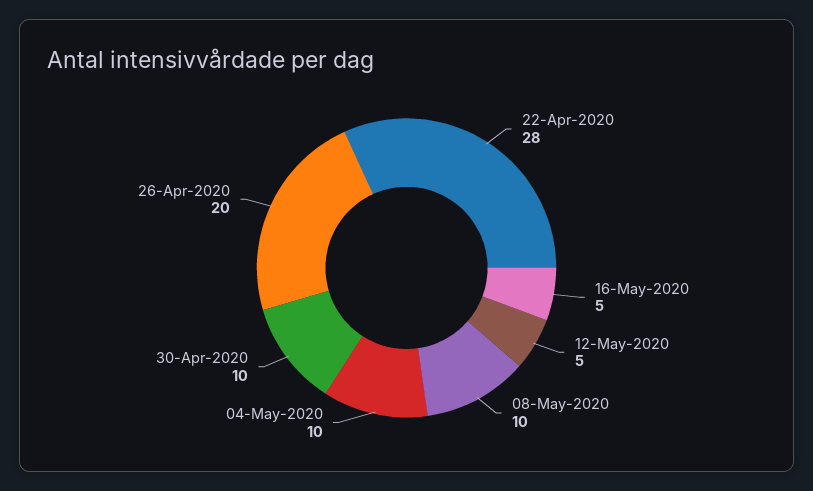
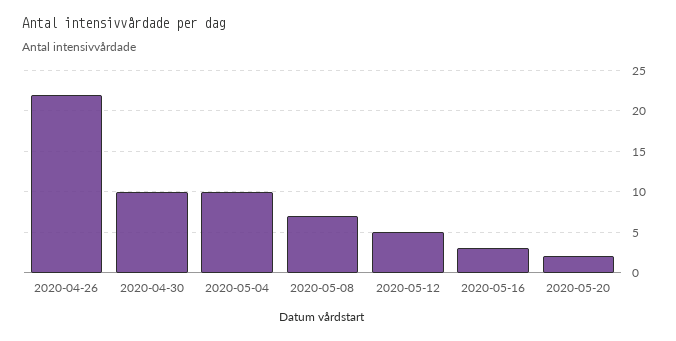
22-Apr-2020: 28 -> none
16-May-2020: 5 -> 3
08-May-2020: 10 -> 7
26-Apr-2020: 20 -> 22
2020-05-20: none -> 2

